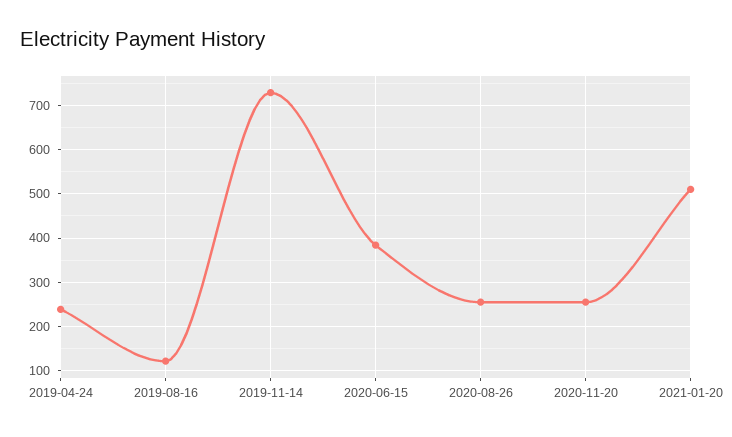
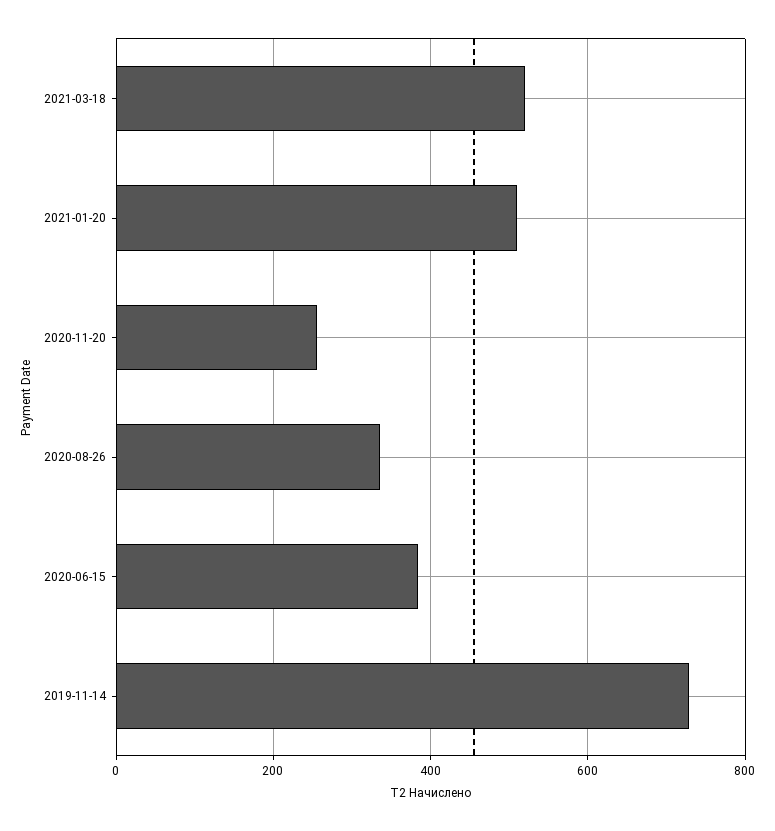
2019-04-24: 240 -> none
2019-08-16: 120 -> none
2020-08-26: 260 -> 340
2021-03-18: none -> 520

